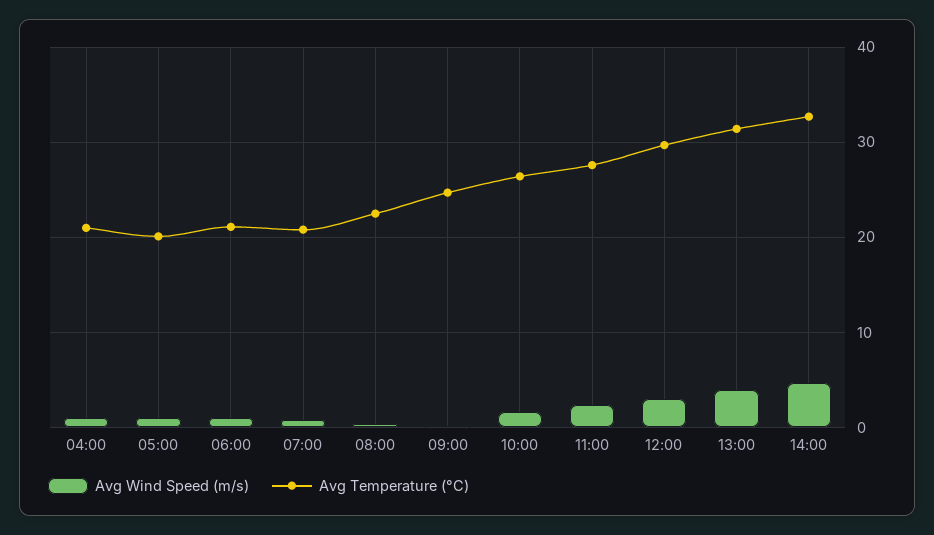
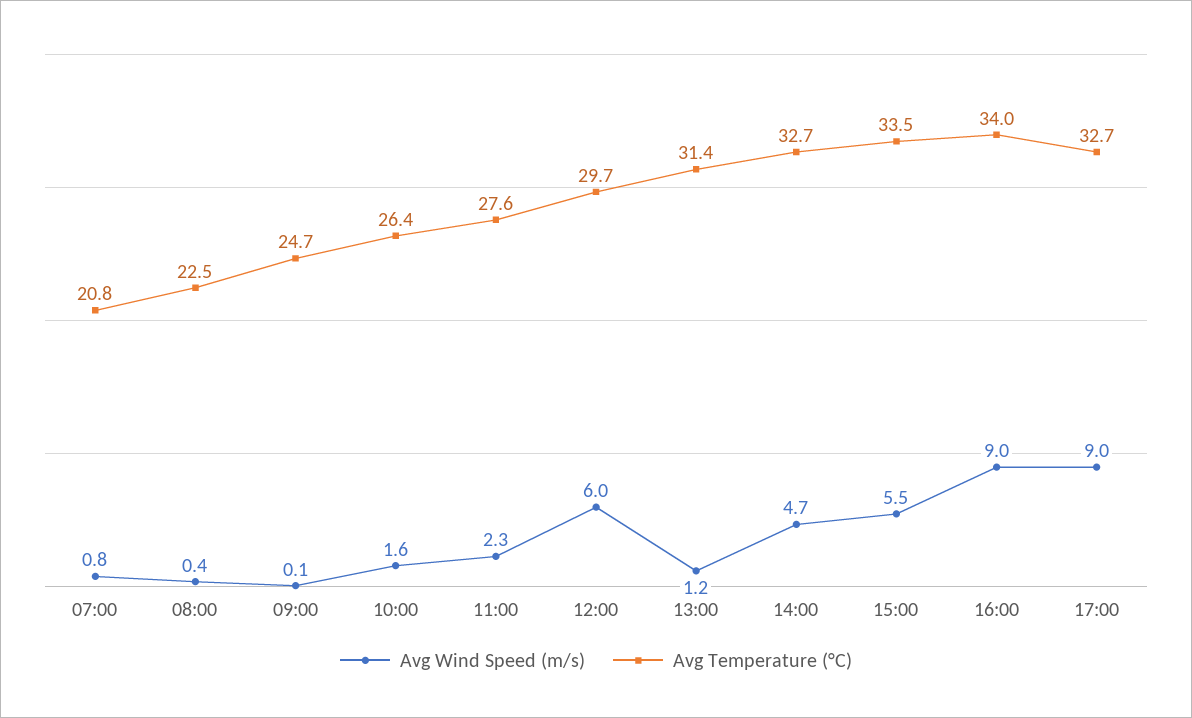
Avg Wind Speed (m/s), 04:00: 1 -> none
Avg Temperature (°C), 04:00: 21 -> none
Avg Wind Speed (m/s), 05:00: 1 -> none
Avg Temperature (°C), 05:00: 20 -> none
Avg Wind Speed (m/s), 06:00: 1 -> none
Avg Temperature (°C), 06:00: 21 -> none
Avg Wind Speed (m/s), 12:00: 3 -> 6
Avg Wind Speed (m/s), 13:00: 4 -> 1.2
Avg Wind Speed (m/s), 15:00: none -> 5.5
Avg Temperature (°C), 15:00: none -> 33.5
Avg Wind Speed (m/s), 16:00: none -> 9
Avg Temperature (°C), 16:00: none -> 34
Avg Wind Speed (m/s), 17:00: none -> 9
Avg Temperature (°C), 17:00: none -> 32.7

